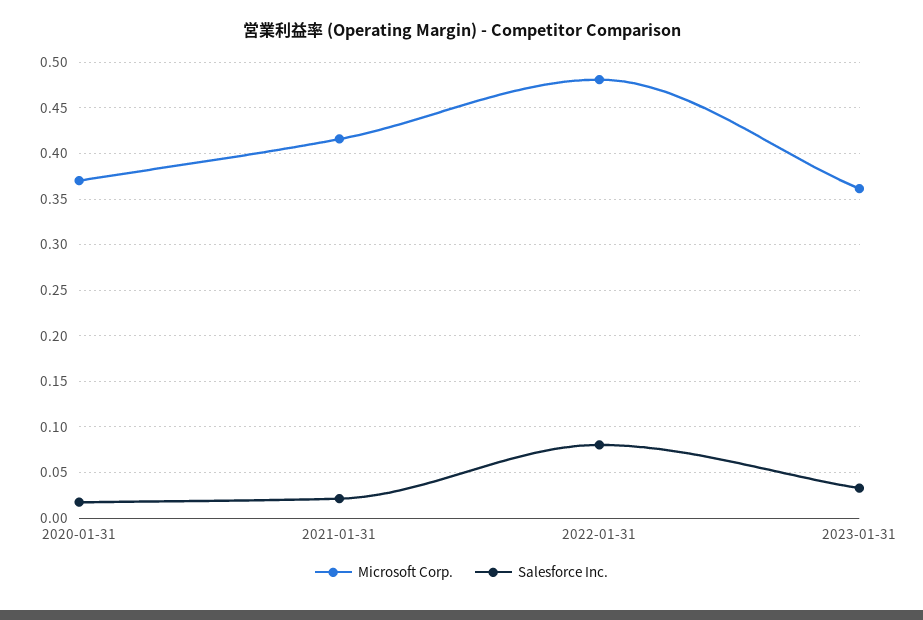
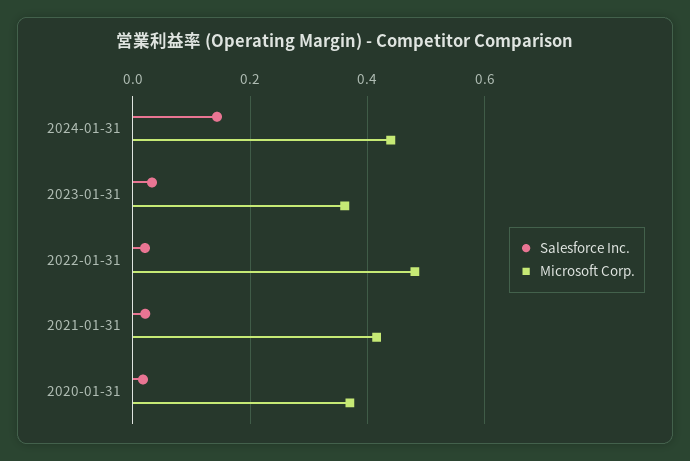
Salesforce Inc., 2022-01-31: 0.08 -> 0.02
Salesforce Inc., 2024-01-31: none -> 0.14
Microsoft Corp., 2024-01-31: none -> 0.44

